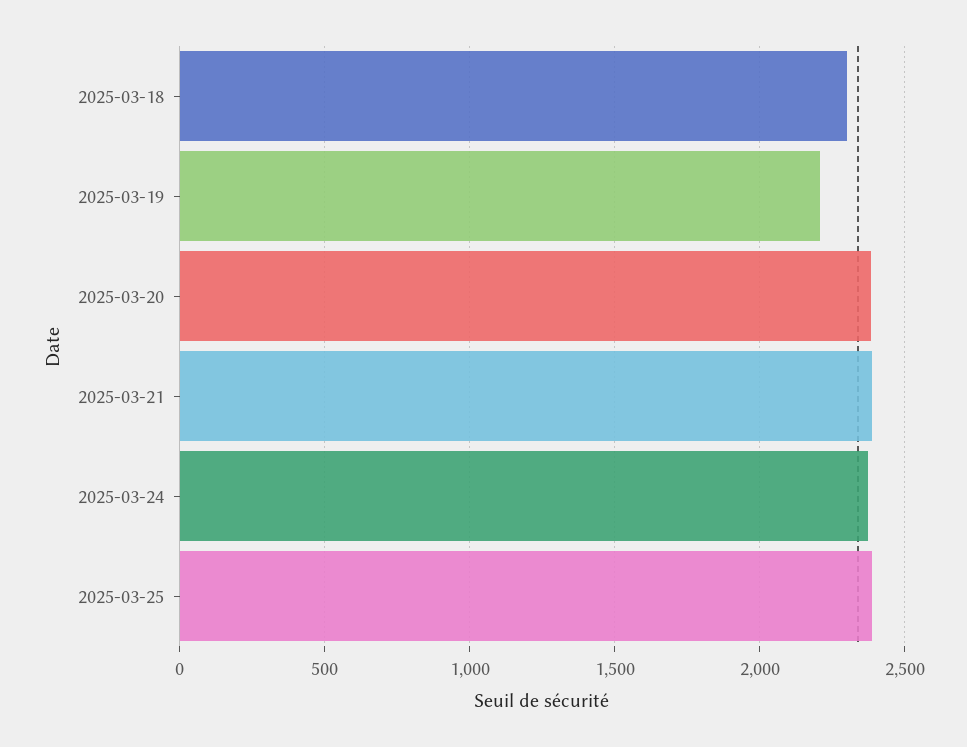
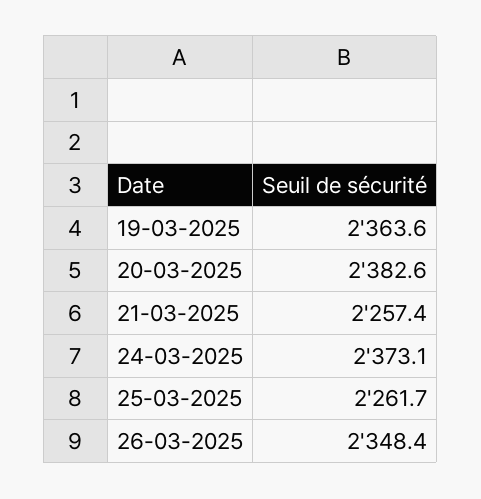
2025-03-18: 2300 -> none
2025-03-19: 2200 -> 2363.6
2025-03-21: 2400 -> 2257.4
2025-03-25: 2400 -> 2261.7
26-03-2025: none -> 2348.4

